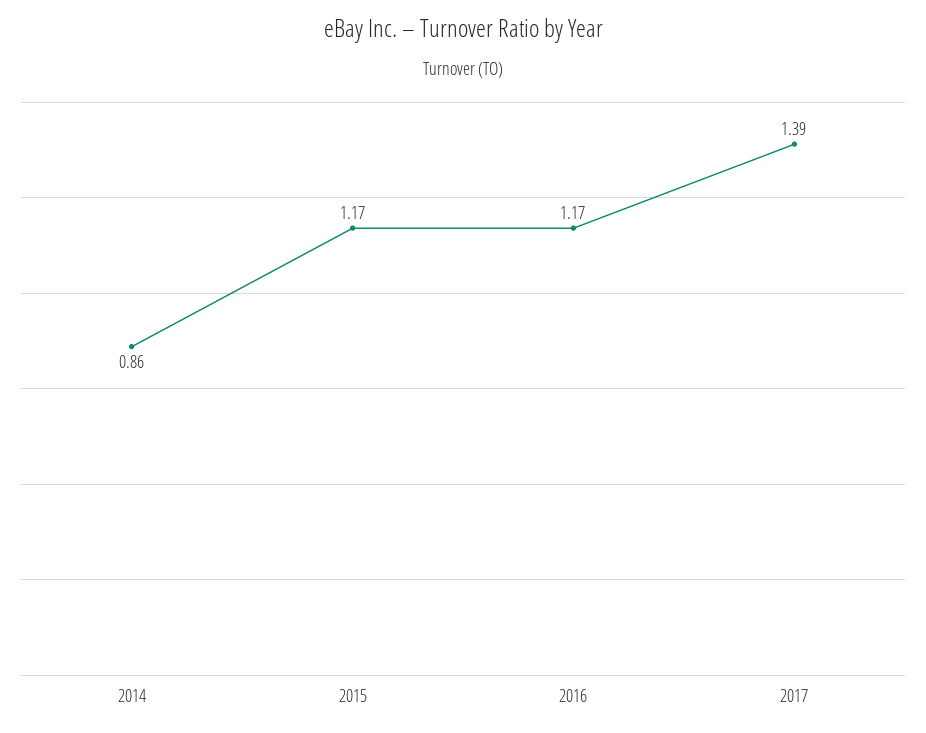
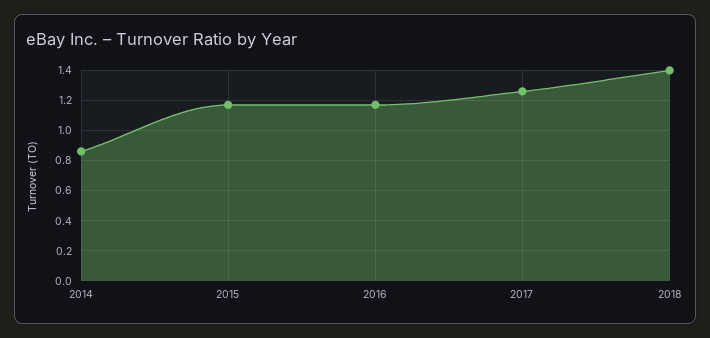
2017: 1.39 -> 1.25
2018: none -> 1.4

